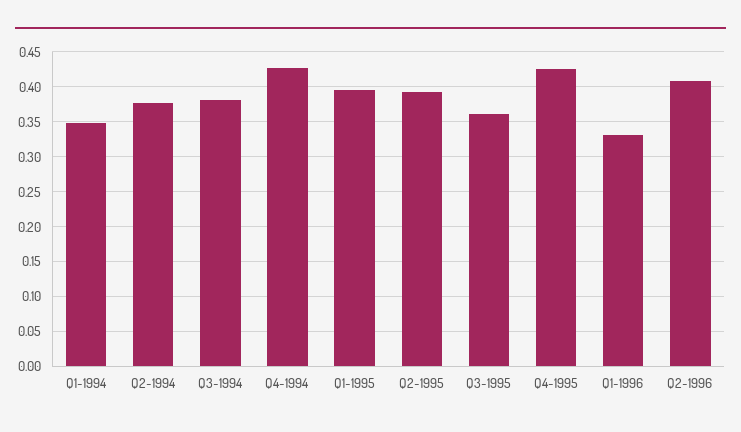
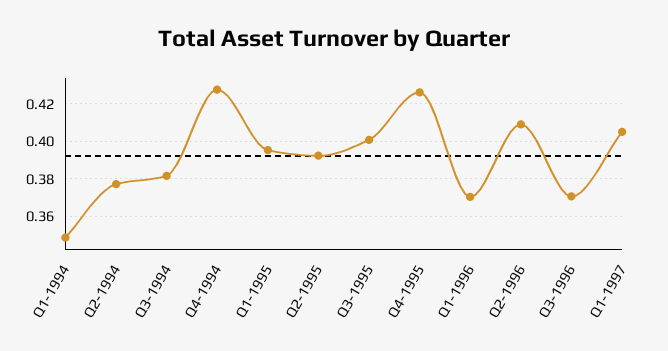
Q3-1995: 0.36 -> 0.4
Q1-1996: 0.33 -> 0.37
Q3-1996: none -> 0.37
Q1-1997: none -> 0.405

